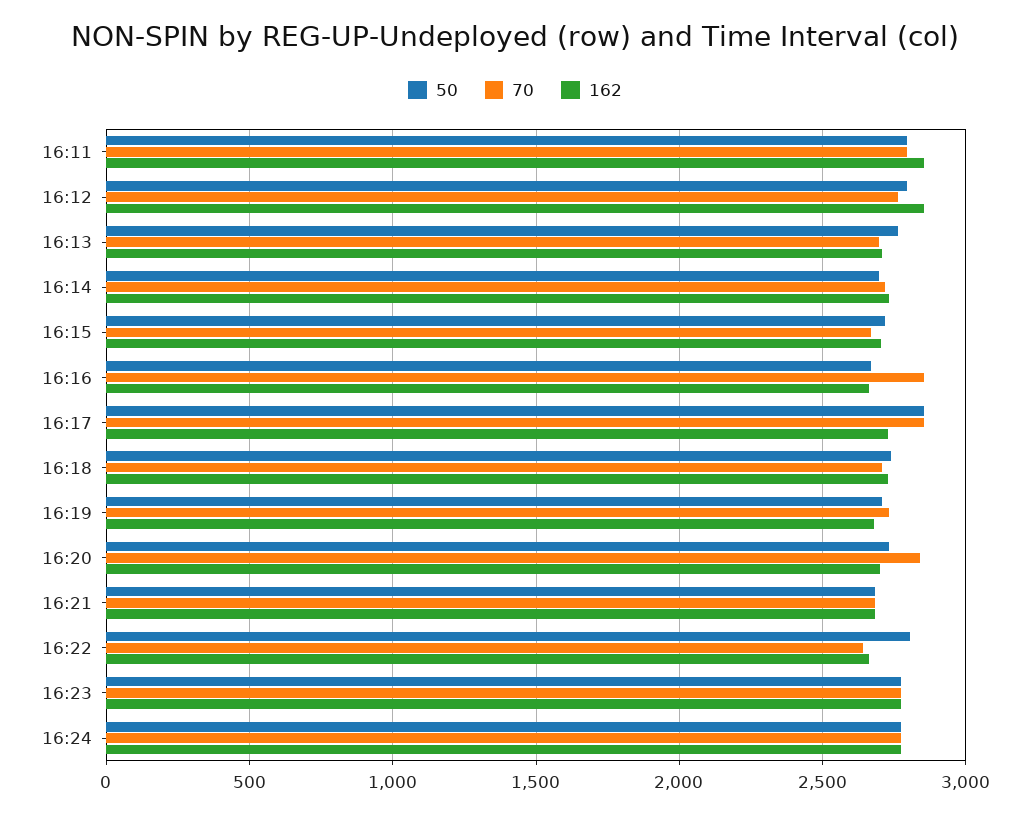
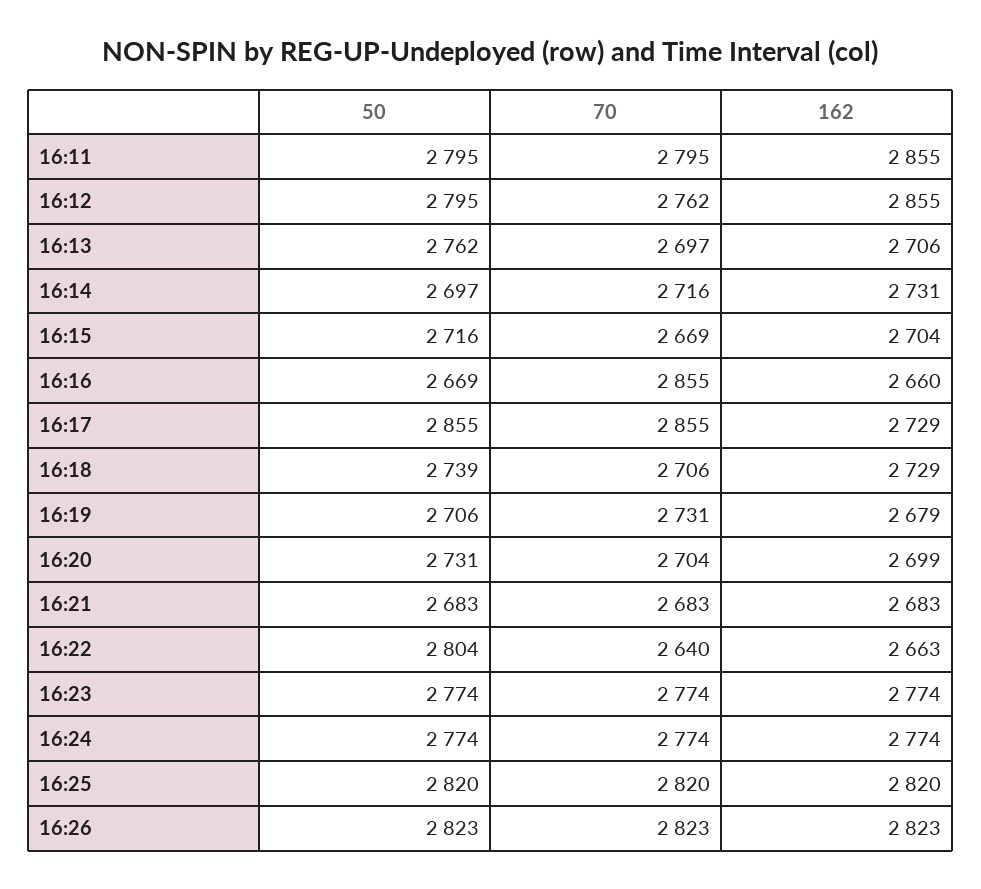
70, 16:20: 2850 -> 2704
50, 16:25: none -> 2820
70, 16:25: none -> 2820
162, 16:25: none -> 2820
50, 16:26: none -> 2823
70, 16:26: none -> 2823
162, 16:26: none -> 2823

